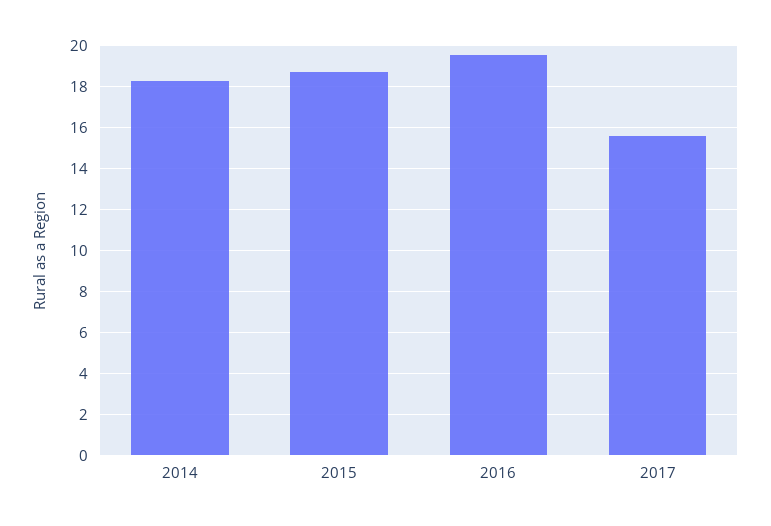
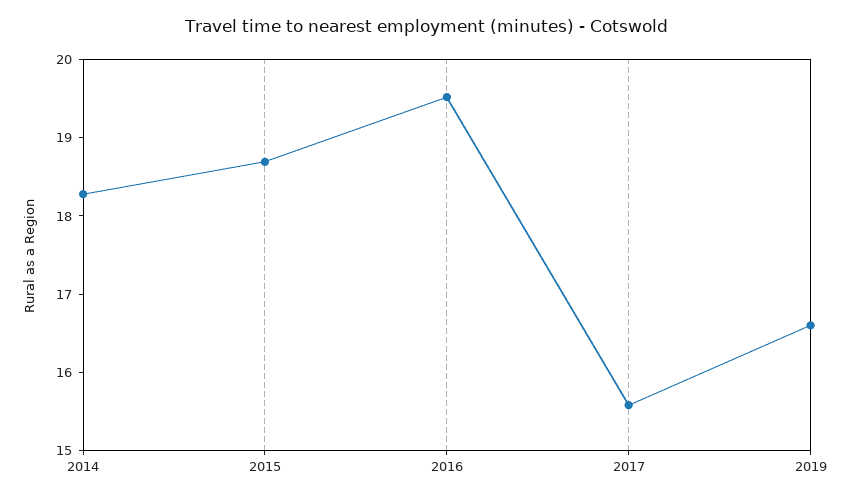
2019: none -> 16.6

